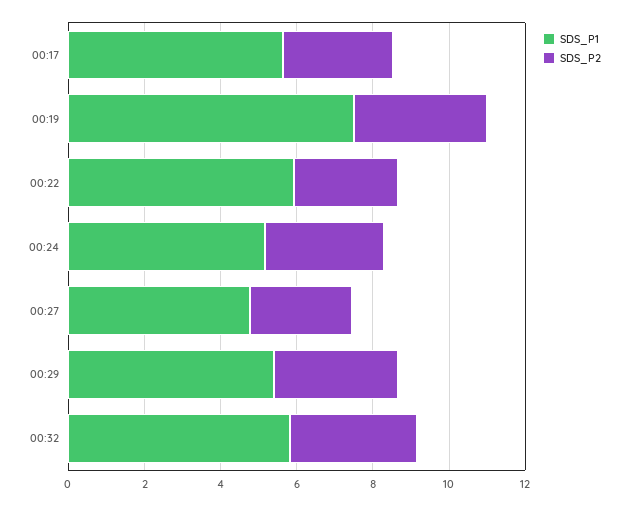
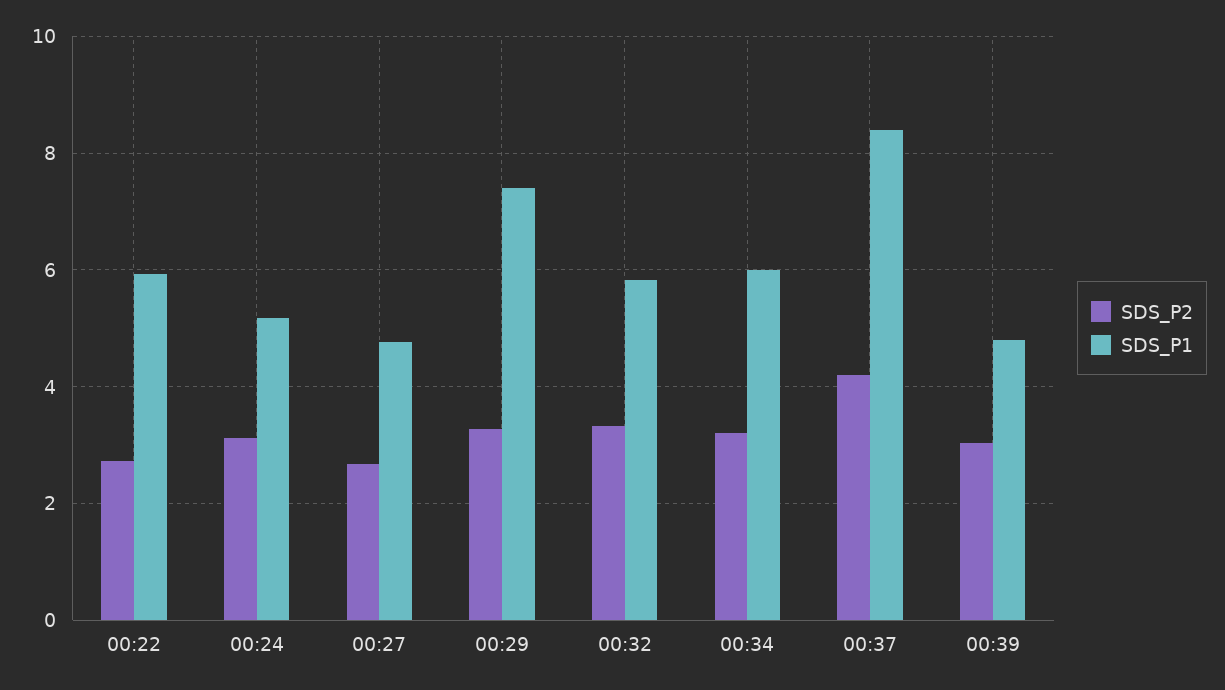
SDS_P1, 00:17: 5.5 -> none
SDS_P2, 00:17: 3 -> none
SDS_P1, 00:19: 7.5 -> none
SDS_P2, 00:19: 3.5 -> none
SDS_P1, 00:29: 5.5 -> 7.4
SDS_P2, 00:34: none -> 3.2
SDS_P1, 00:34: none -> 6
SDS_P2, 00:37: none -> 4.2
SDS_P1, 00:37: none -> 8.4
SDS_P2, 00:39: none -> 3
SDS_P1, 00:39: none -> 4.8

